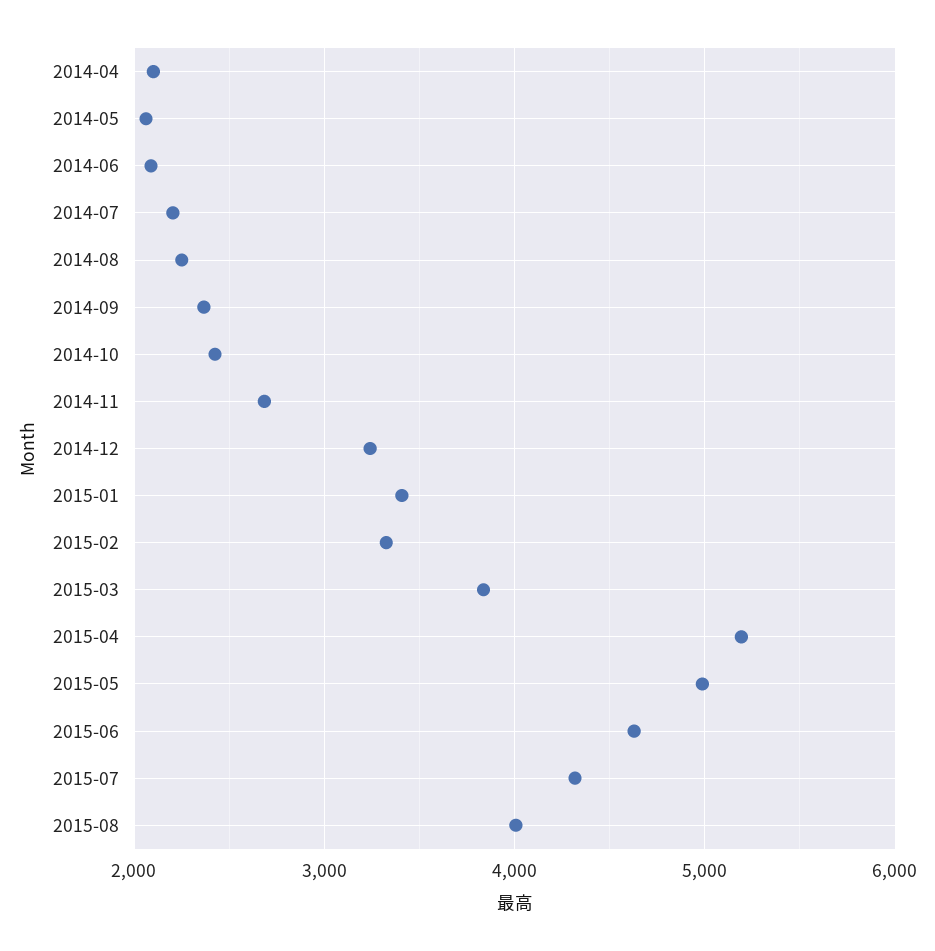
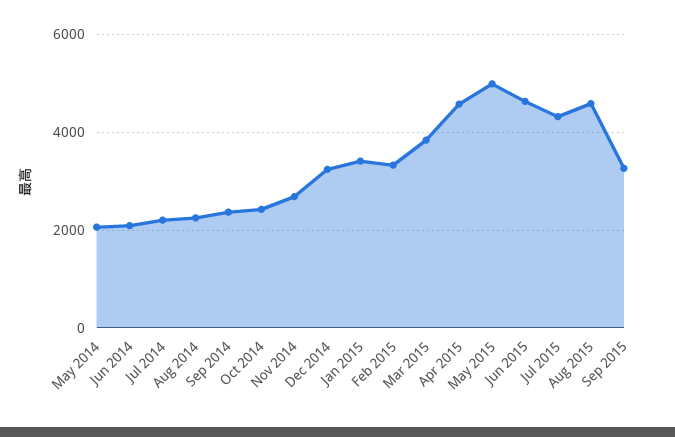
2014-04: 2100 -> none
2015-04: 5200 -> 4600
2015-08: 4000 -> 4600
Sep 2015: none -> 3200

